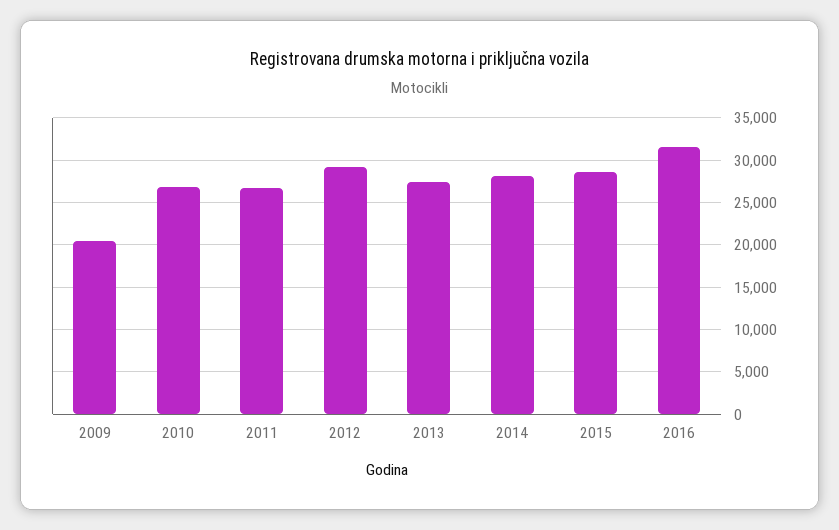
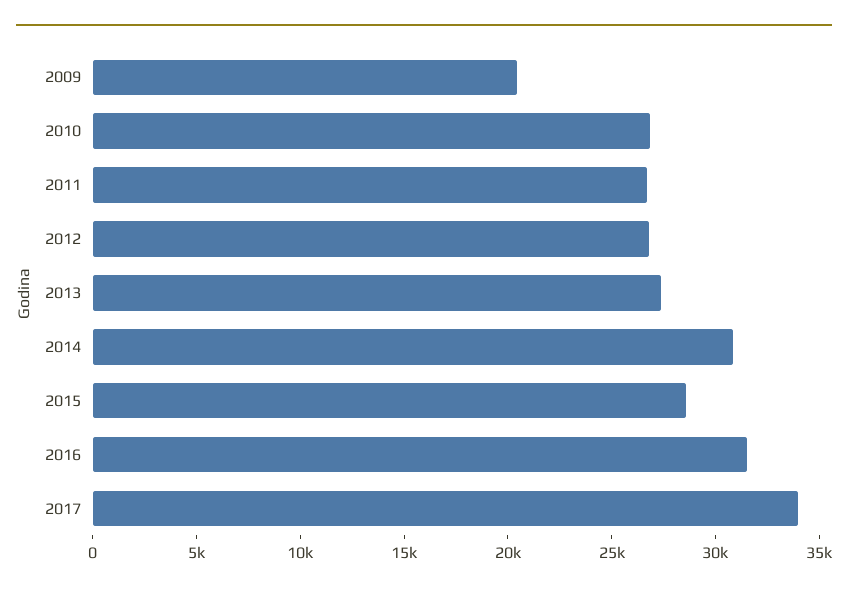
2012: 29000 -> 27000
2014: 28000 -> 31000
2017: none -> 34000

